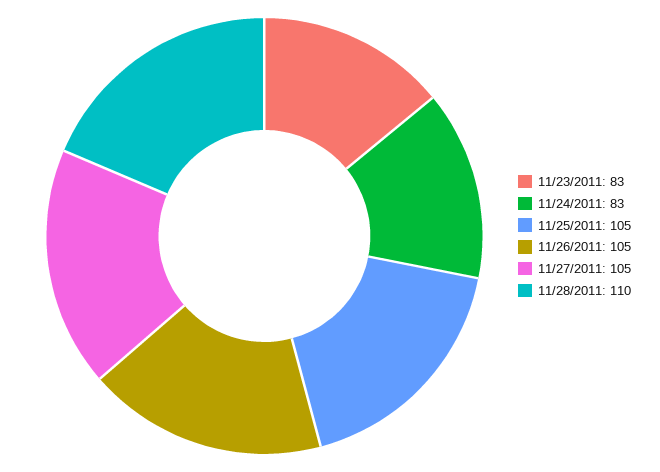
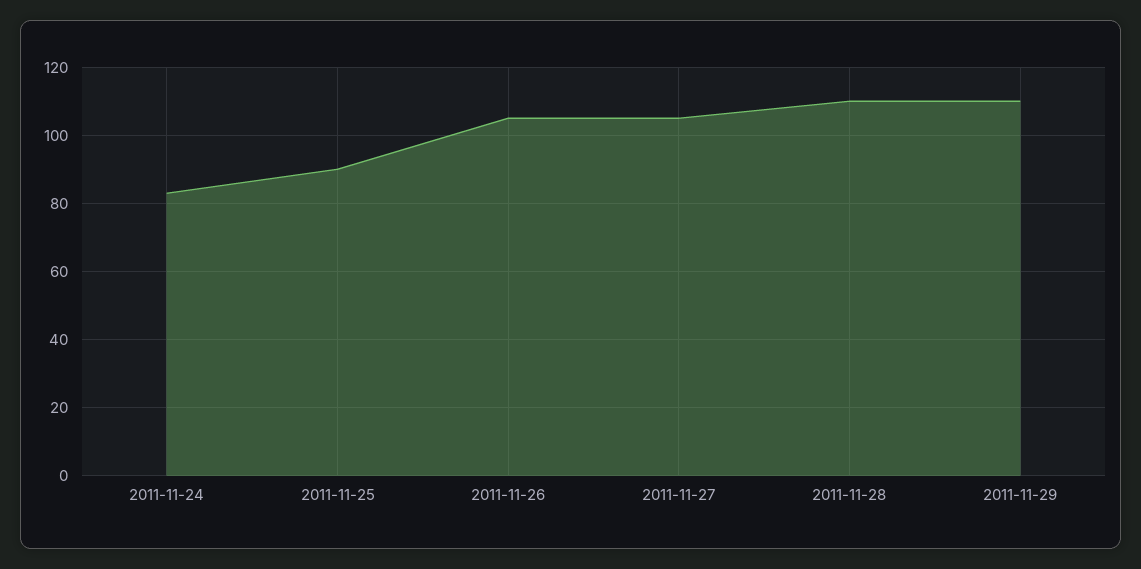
11/23/2011: 83 -> none
11/25/2011: 105 -> 90
2011-11-29: none -> 110

